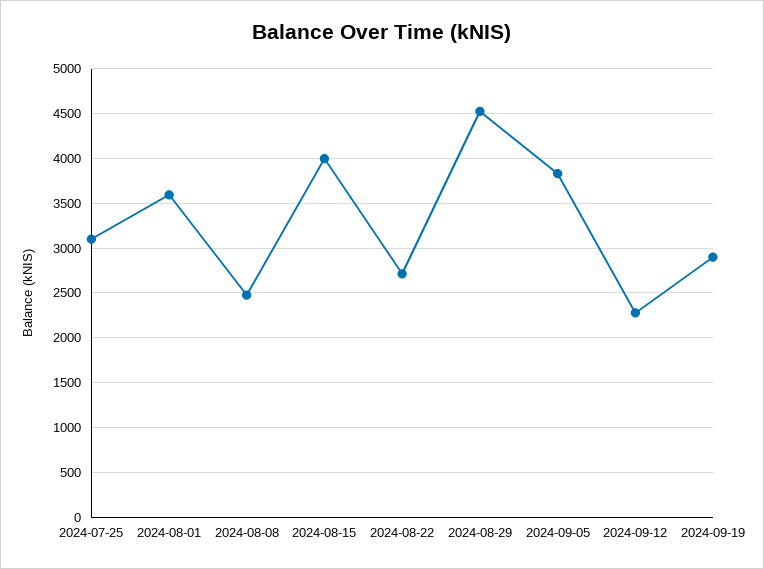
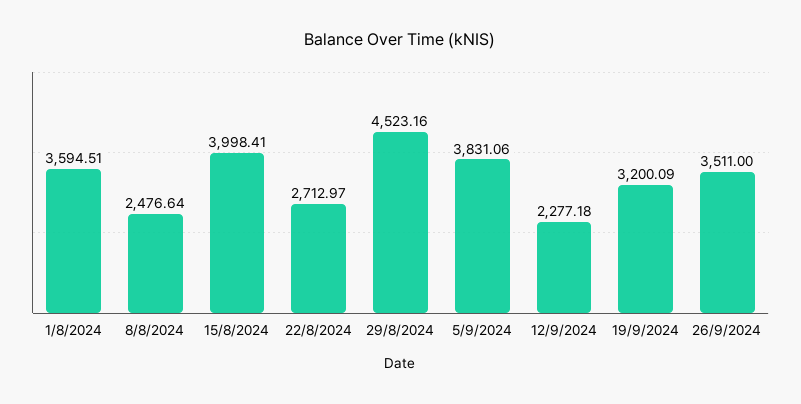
2024-07-25: 3100 -> none
2024-09-19: 2900 -> 3200.09
26/9/2024: none -> 3511

